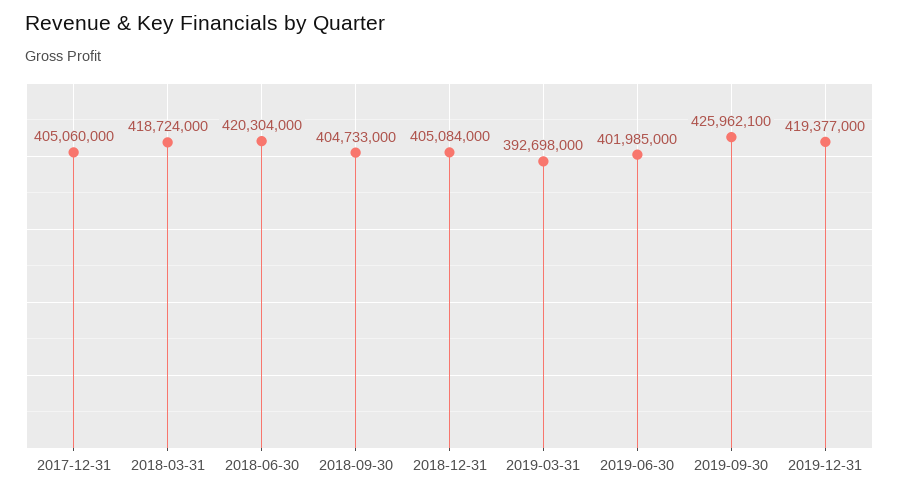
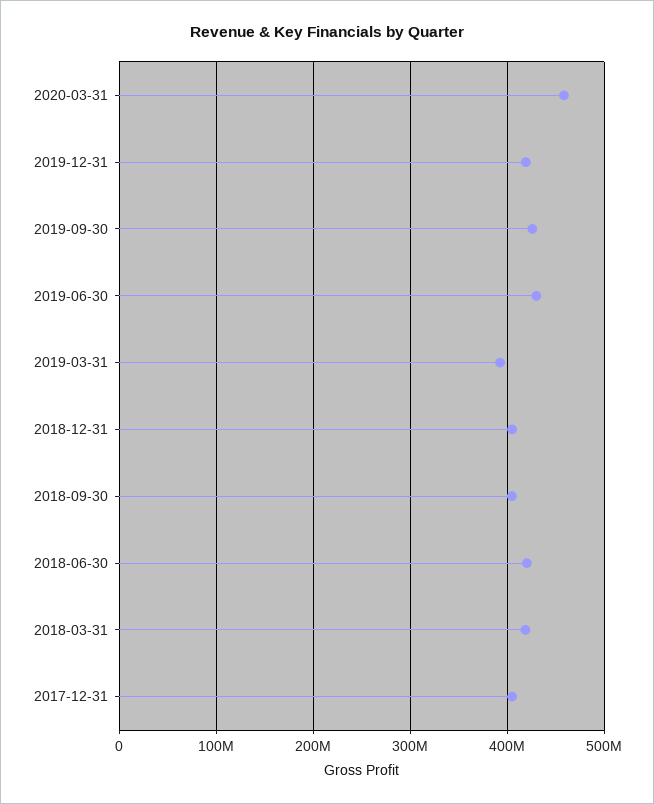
2019-06-30: 401985000 -> 430000000
2020-03-31: none -> 460000000

